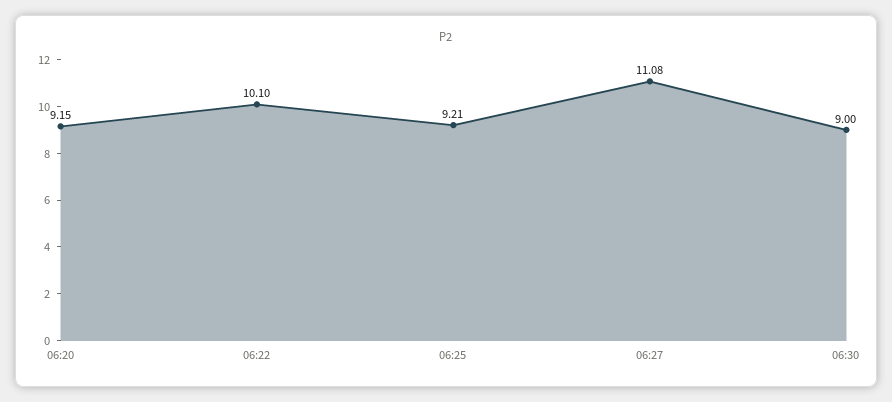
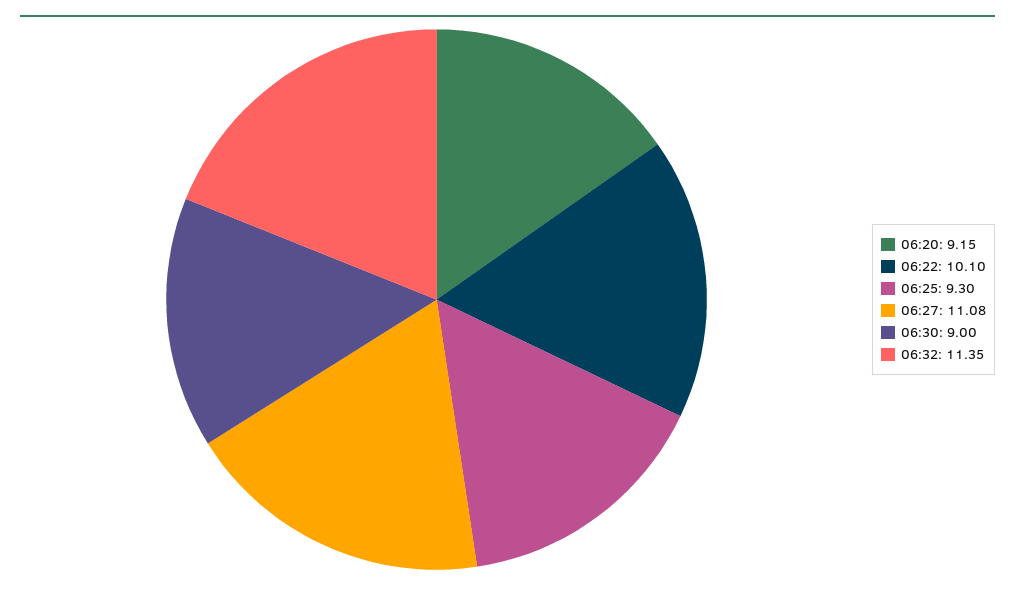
06:25: 9.21 -> 9.3
06:32: none -> 11.35

